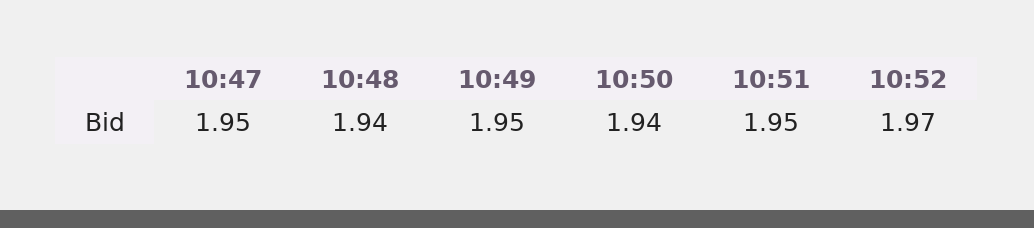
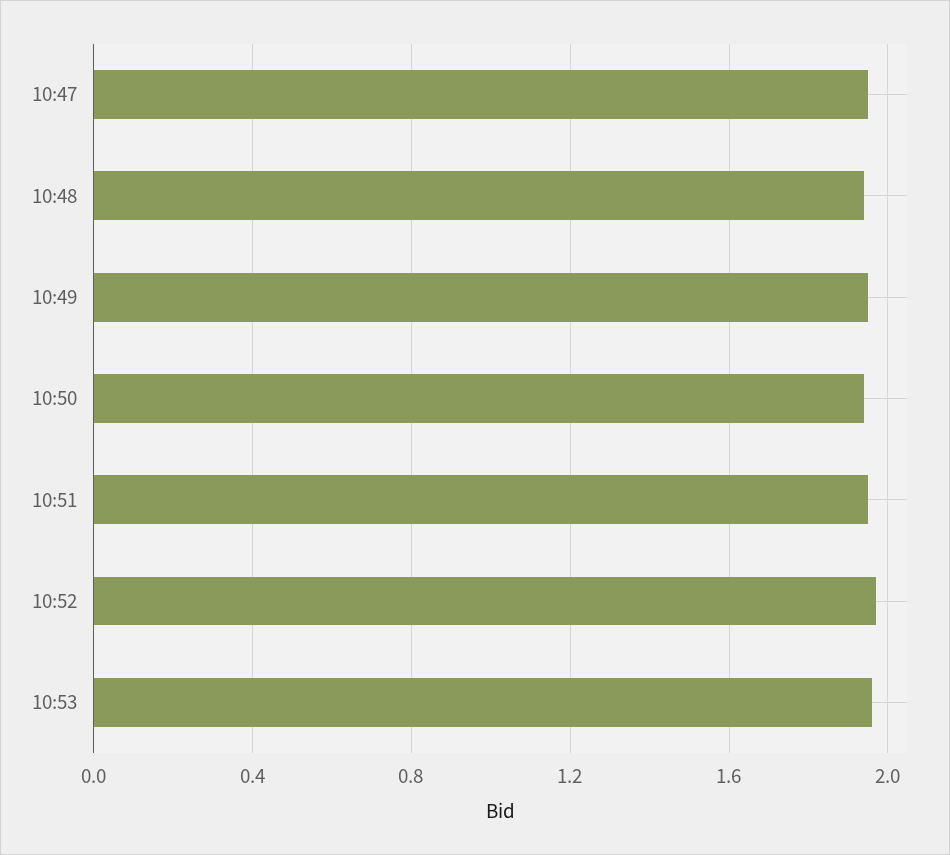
10:53: none -> 1.95

